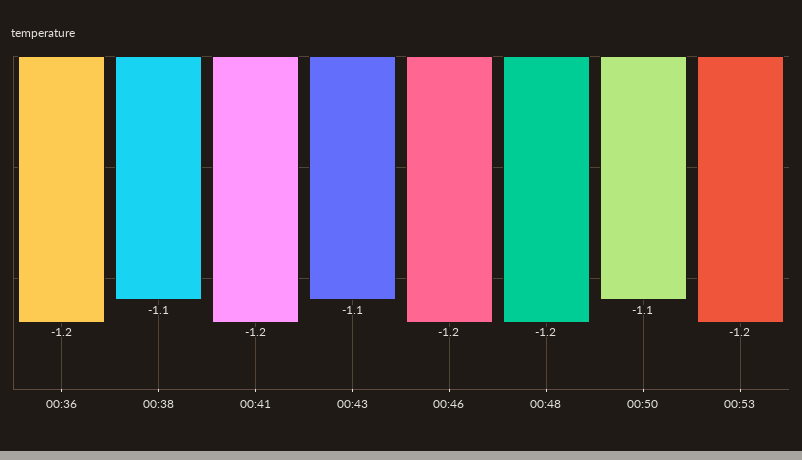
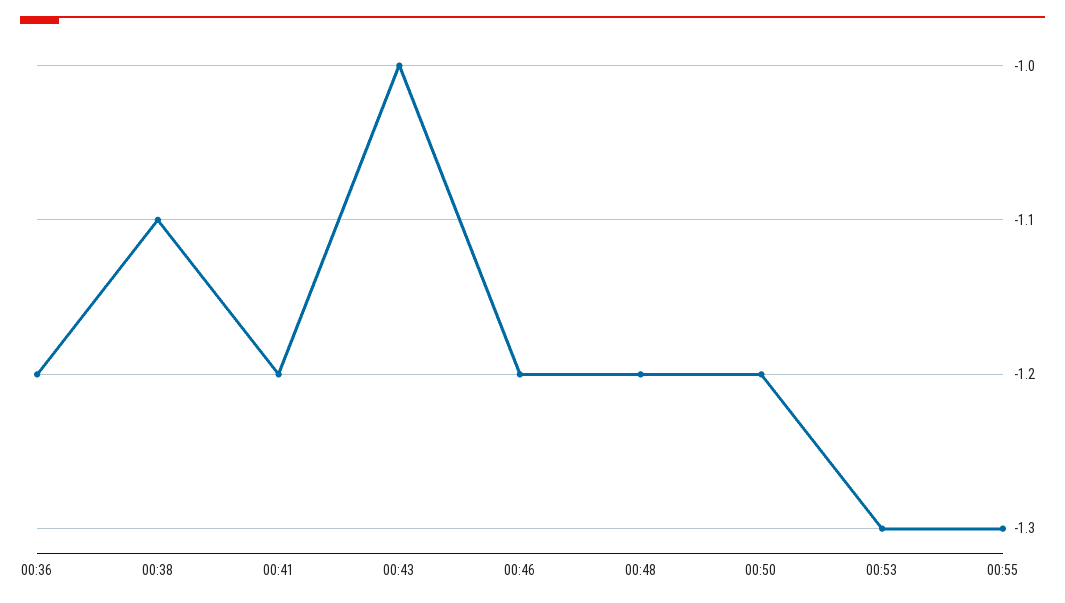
00:43: -1.1 -> -1
00:50: -1.1 -> -1.2
00:53: -1.2 -> -1.3
00:55: none -> -1.3

